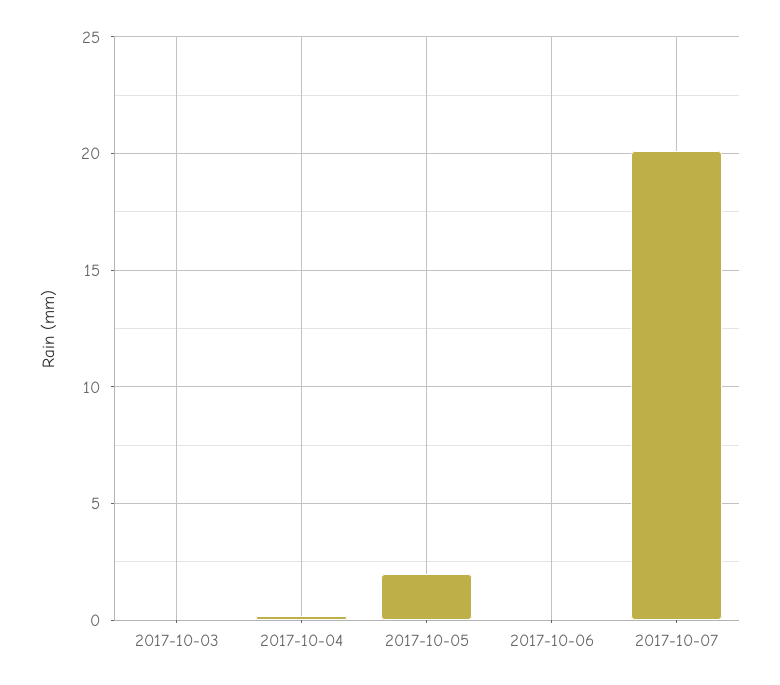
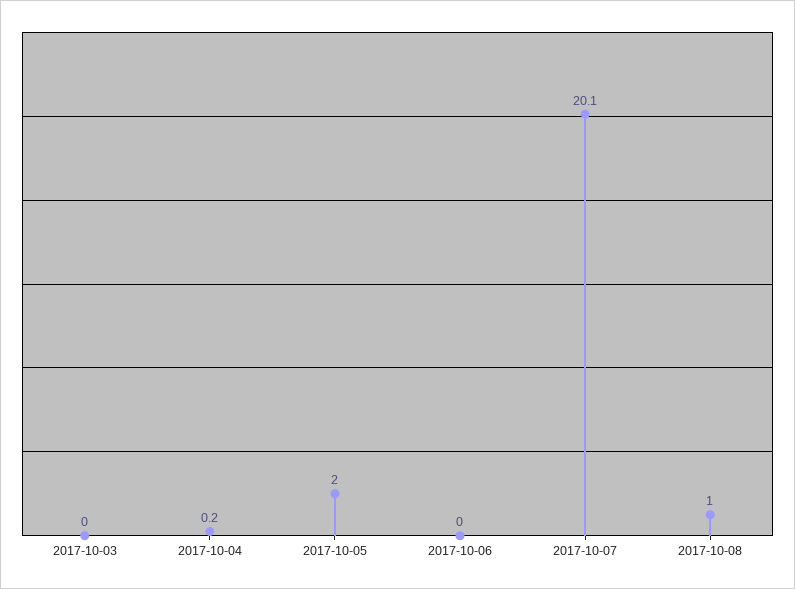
2017-10-08: none -> 1

